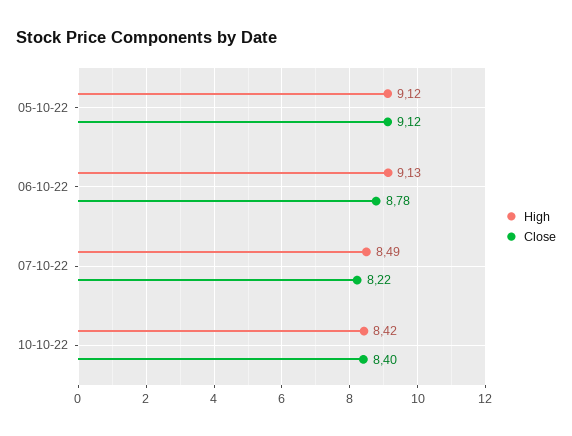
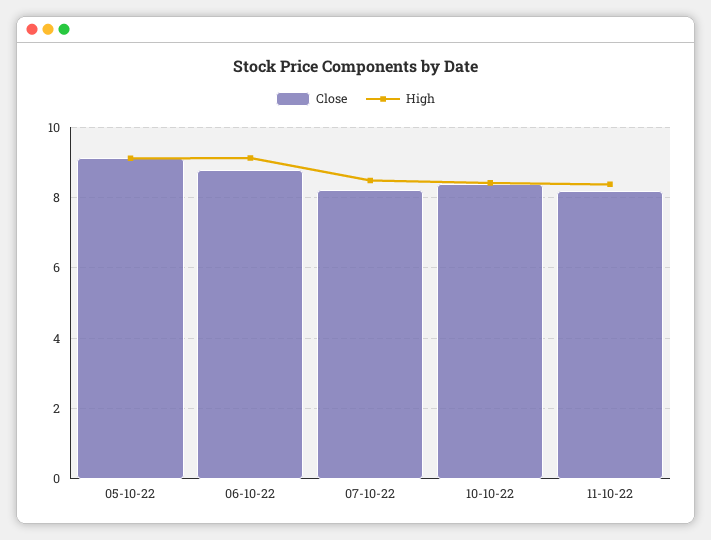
Close, 11-10-22: none -> 8.2
High, 11-10-22: none -> 8.4

